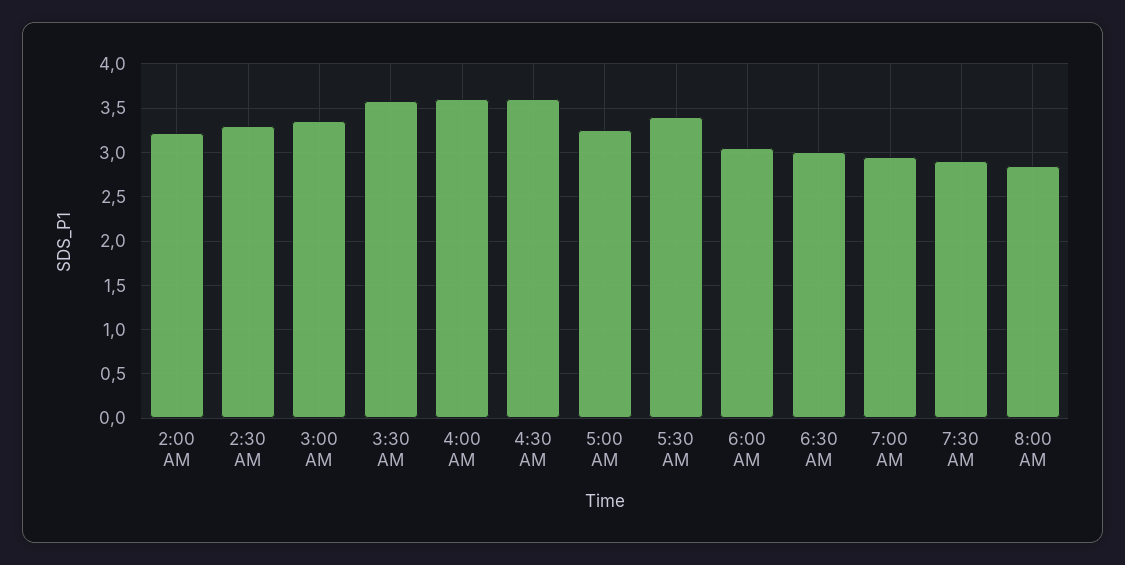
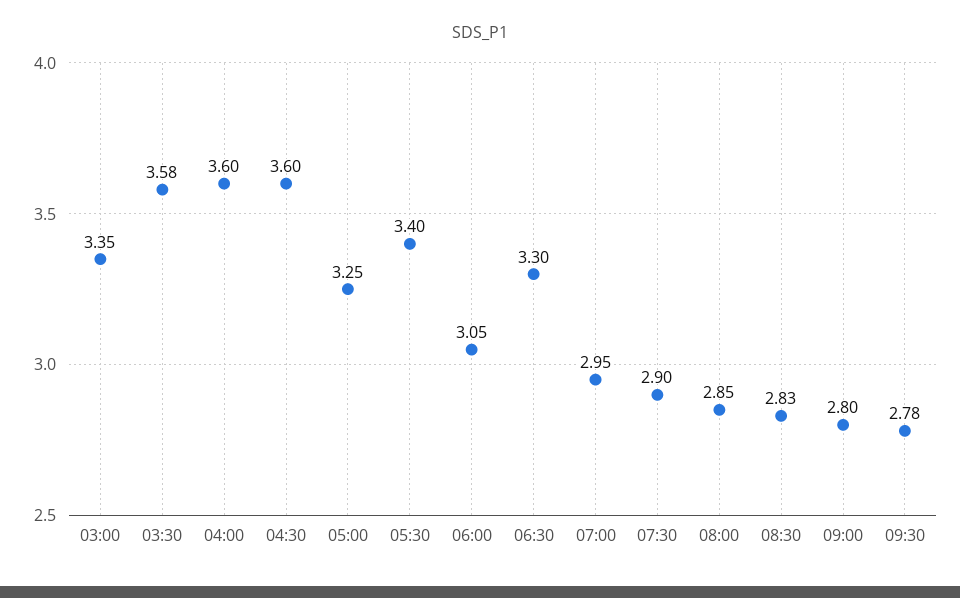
2:00 AM: 3.2 -> none
2:30 AM: 3.3 -> none
6:30 AM: 3 -> 3.3
08:30: none -> 2.83
09:00: none -> 2.8
09:30: none -> 2.78

